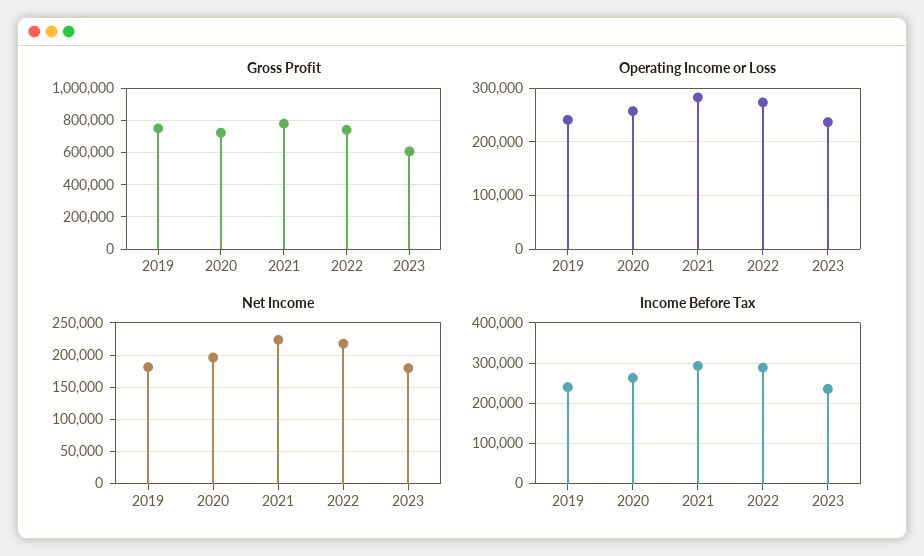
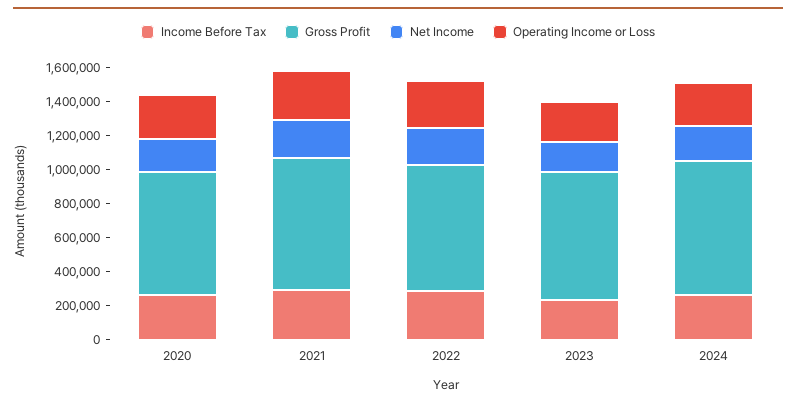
Gross Profit, 2019: 750000 -> none
Gross Profit, 2023: 600000 -> 750000
Operating Income or Loss, 2019: 240000 -> none
Net Income, 2019: 180000 -> none
Income Before Tax, 2019: 240000 -> none
Income Before Tax, 2024: none -> 250000
Gross Profit, 2024: none -> 800000
Net Income, 2024: none -> 200000
Operating Income or Loss, 2024: none -> 250000

